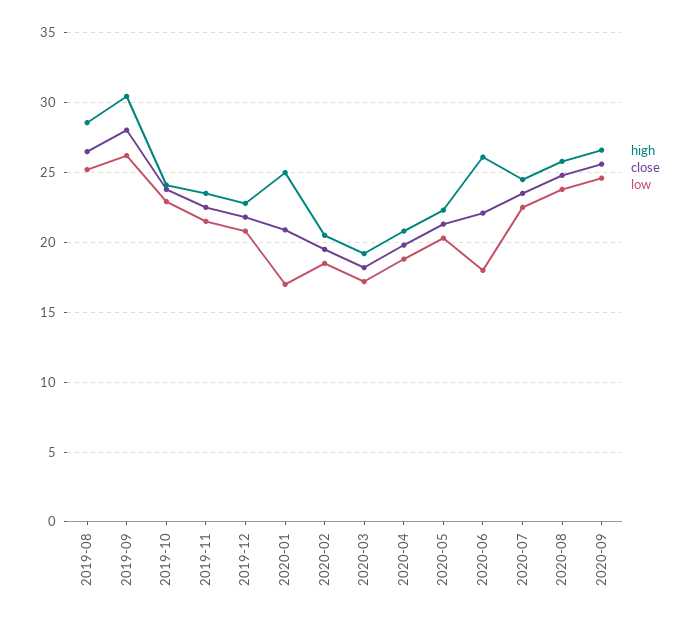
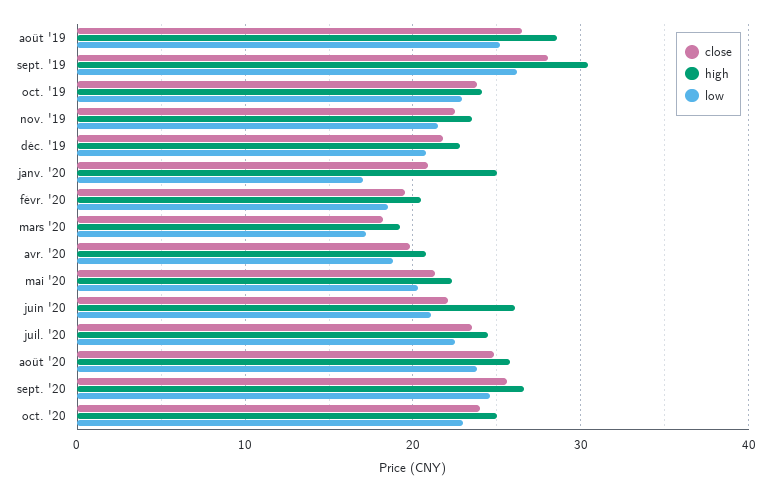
low, 2020-06: 18 -> 21
close, oct. '20: none -> 24
high, oct. '20: none -> 25
low, oct. '20: none -> 23

